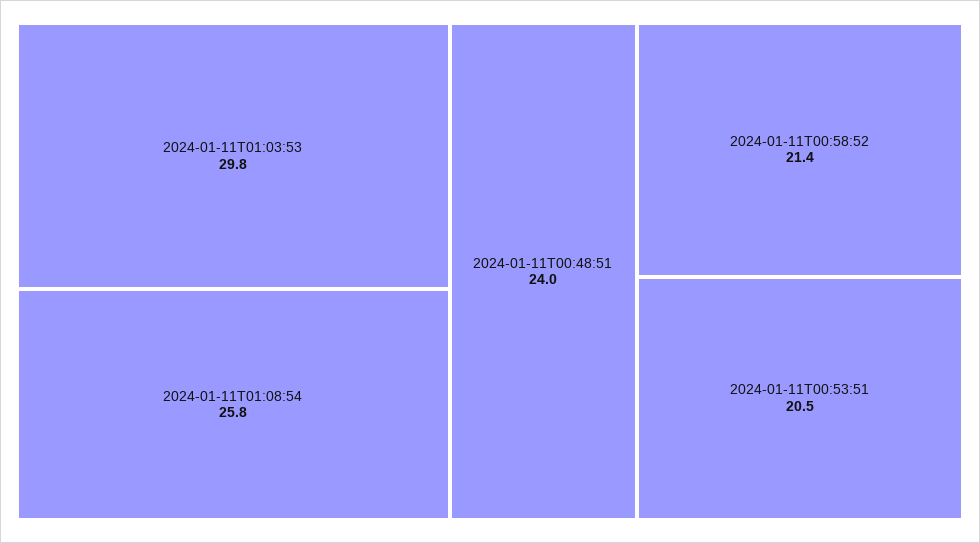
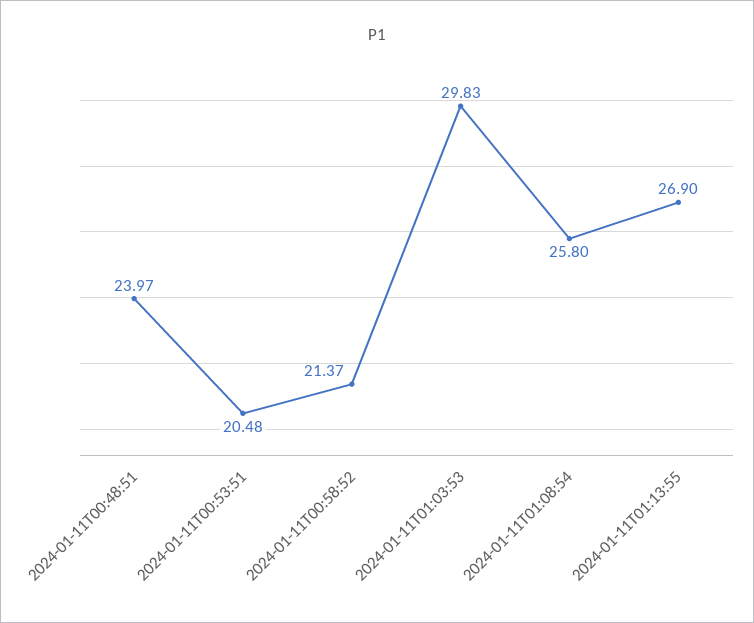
2024-01-11T01:13:55: none -> 26.9

